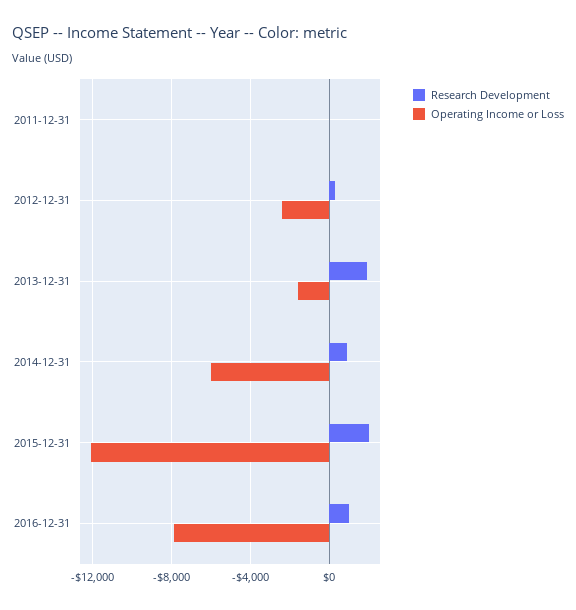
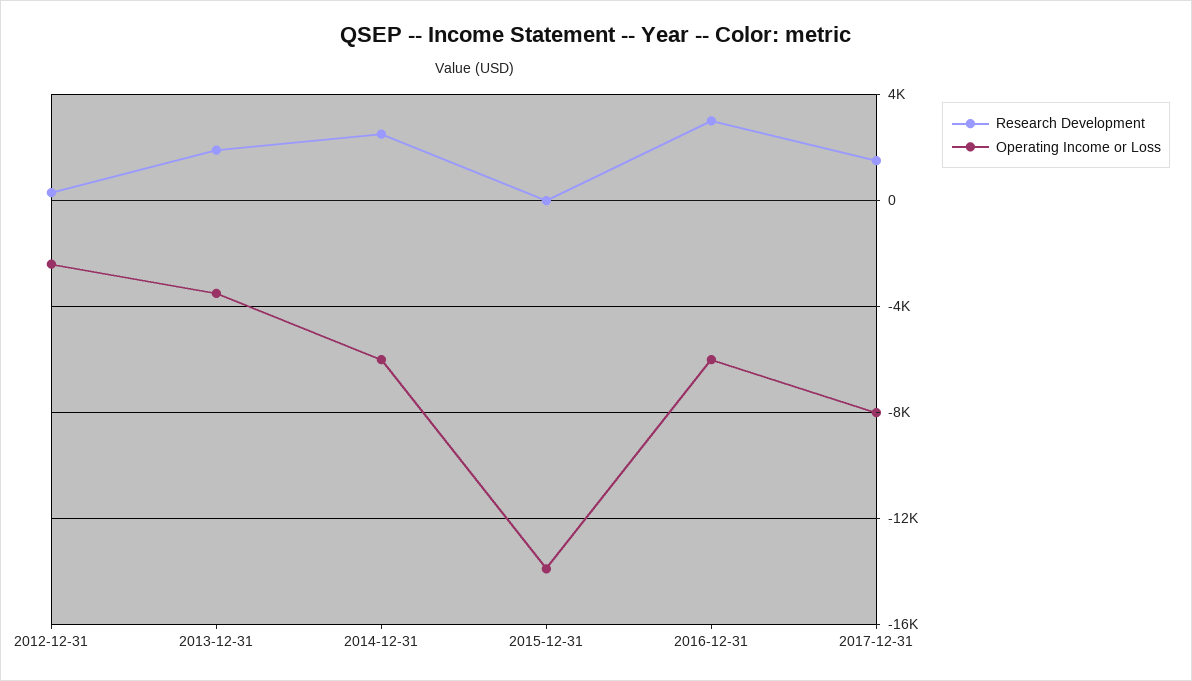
Research Development, 2011-12-31: 0 -> none
Operating Income or Loss, 2011-12-31: 0 -> none
Operating Income or Loss, 2013-12-31: -1500 -> -3500
Research Development, 2014-12-31: 1000 -> 2500
Research Development, 2015-12-31: 2000 -> 0
Operating Income or Loss, 2015-12-31: -12000 -> -14000
Research Development, 2016-12-31: 1000 -> 3000
Operating Income or Loss, 2016-12-31: -8000 -> -6000
Research Development, 2017-12-31: none -> 1500
Operating Income or Loss, 2017-12-31: none -> -8000

